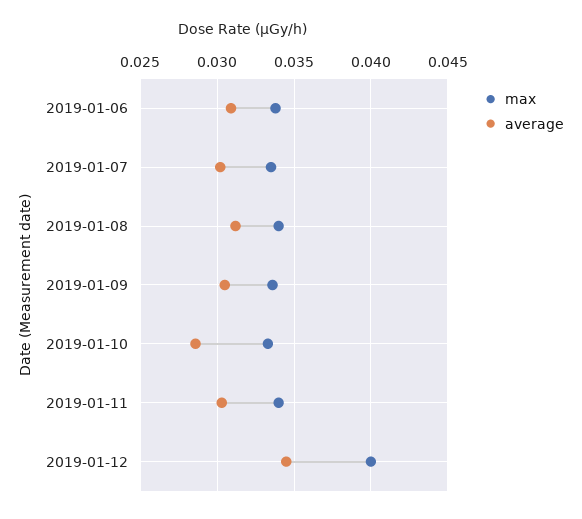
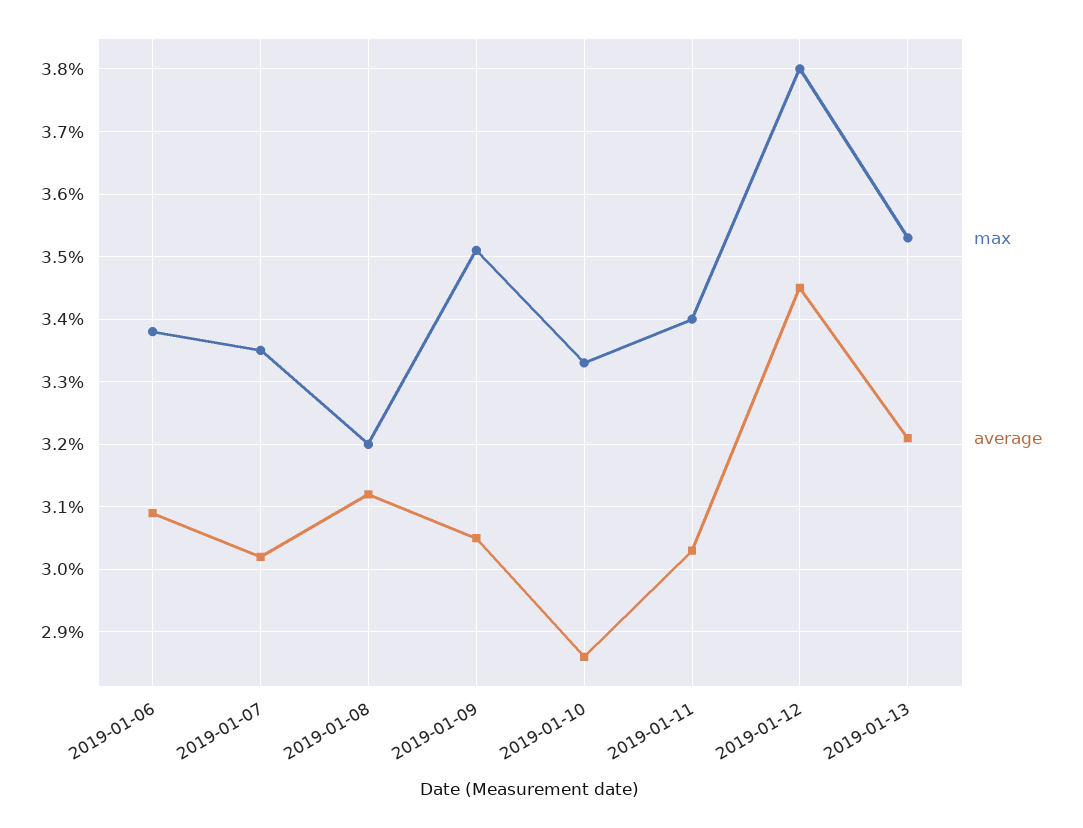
max, 2019-01-08: 0.034 -> 0.032
max, 2019-01-09: 0.0335 -> 0.0351
max, 2019-01-12: 0.04 -> 0.038
max, 2019-01-13: none -> 0.0353
average, 2019-01-13: none -> 0.0321

